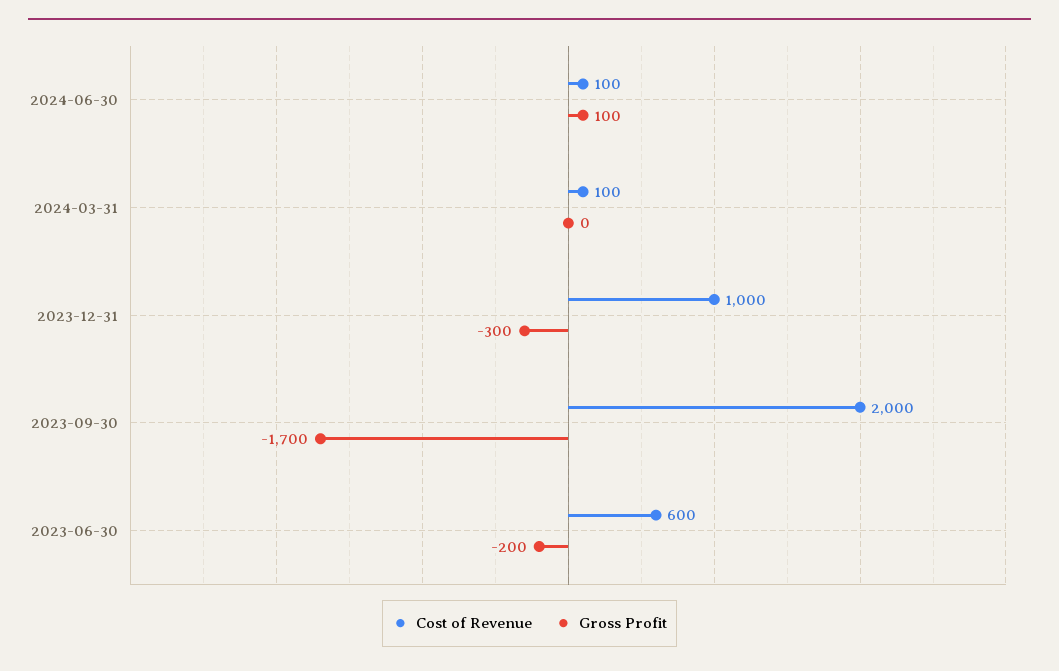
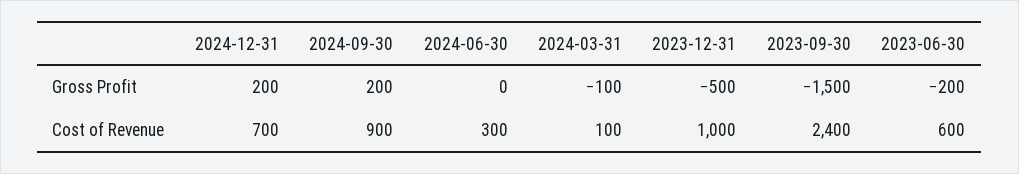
Cost of Revenue, 2024-06-30: 100 -> 300
Gross Profit, 2024-06-30: 100 -> 0
Gross Profit, 2024-03-31: 0 -> -100
Gross Profit, 2023-12-31: -300 -> -500
Cost of Revenue, 2023-09-30: 2000 -> 2400
Gross Profit, 2023-09-30: -1700 -> -1500
Gross Profit, 2024-12-31: none -> 200
Gross Profit, 2024-09-30: none -> 200
Cost of Revenue, 2024-12-31: none -> 700
Cost of Revenue, 2024-09-30: none -> 900

